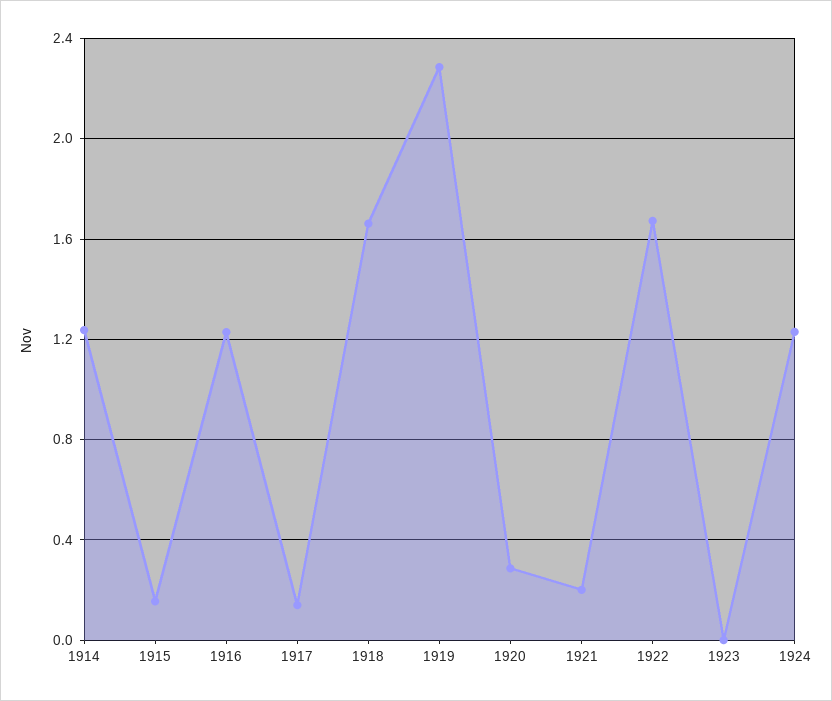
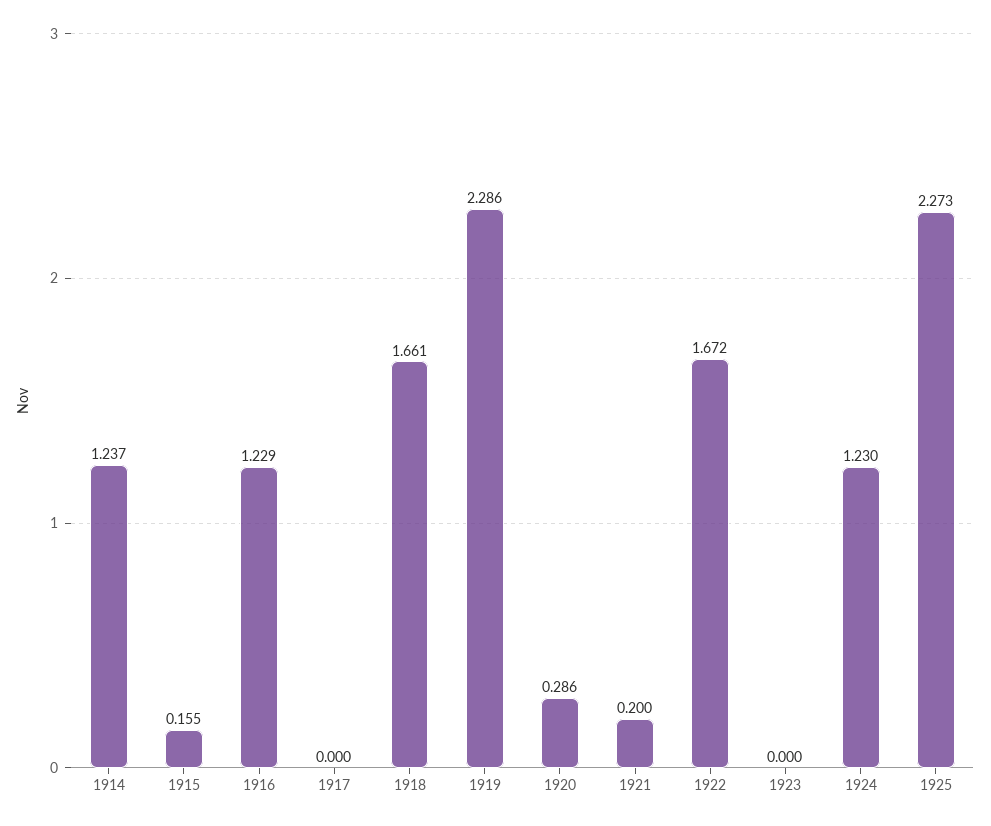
1917: 0.15 -> 0
1925: none -> 2.273

